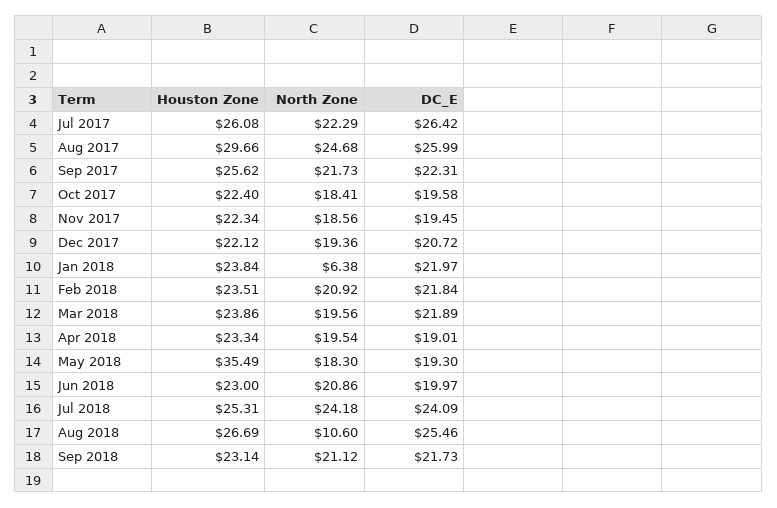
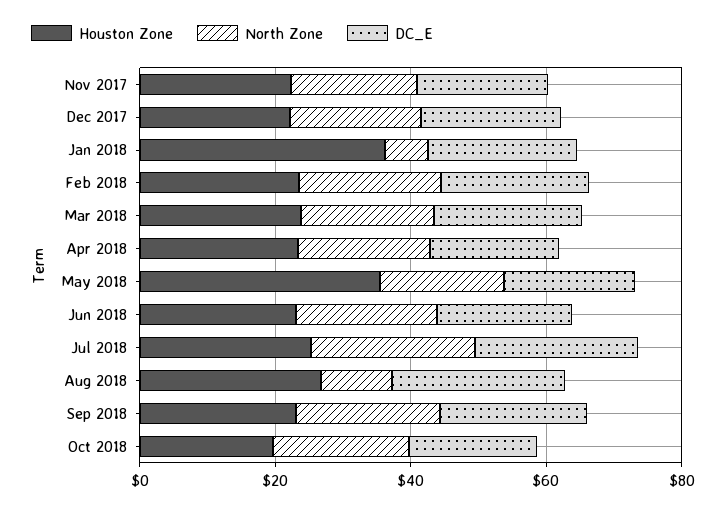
Houston Zone, Jul 2017: 26.08 -> none
North Zone, Jul 2017: 22.29 -> none
DC_E, Jul 2017: 26.42 -> none
Houston Zone, Aug 2017: 29.66 -> none
North Zone, Aug 2017: 24.68 -> none
DC_E, Aug 2017: 25.99 -> none
Houston Zone, Sep 2017: 25.62 -> none
North Zone, Sep 2017: 21.73 -> none
DC_E, Sep 2017: 22.31 -> none
Houston Zone, Oct 2017: 22.4 -> none
North Zone, Oct 2017: 18.41 -> none
DC_E, Oct 2017: 19.58 -> none
Houston Zone, Jan 2018: 23.84 -> 35
Houston Zone, Oct 2018: none -> 20
North Zone, Oct 2018: none -> 20
DC_E, Oct 2018: none -> 20

